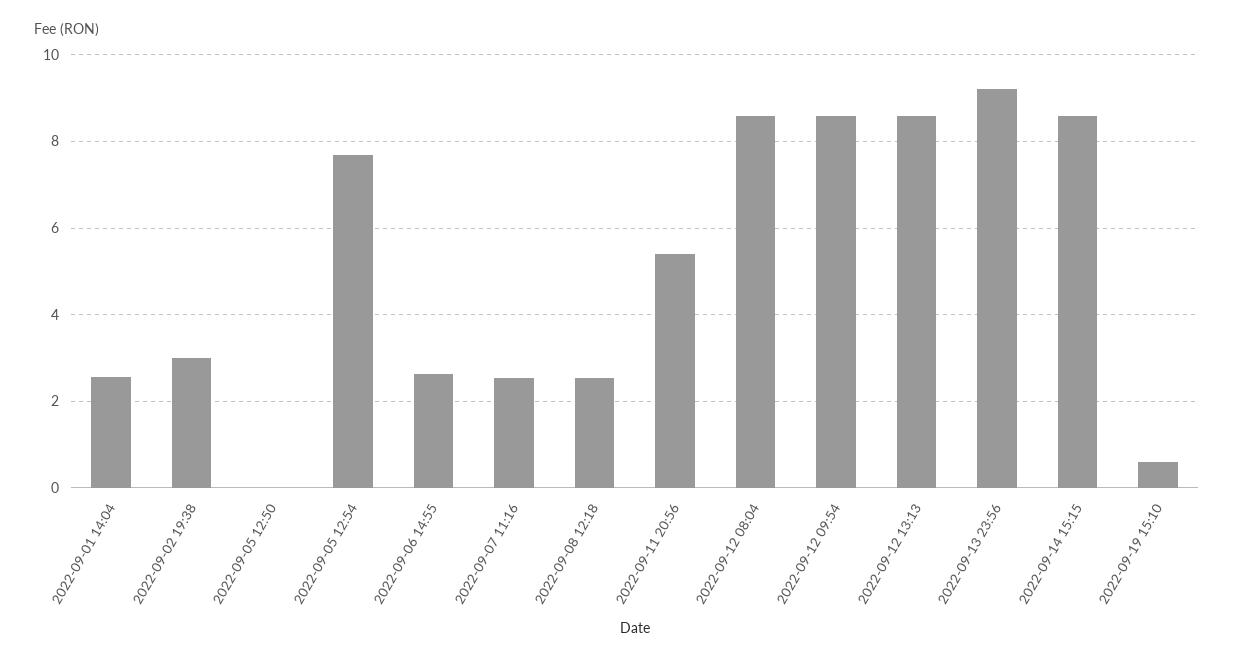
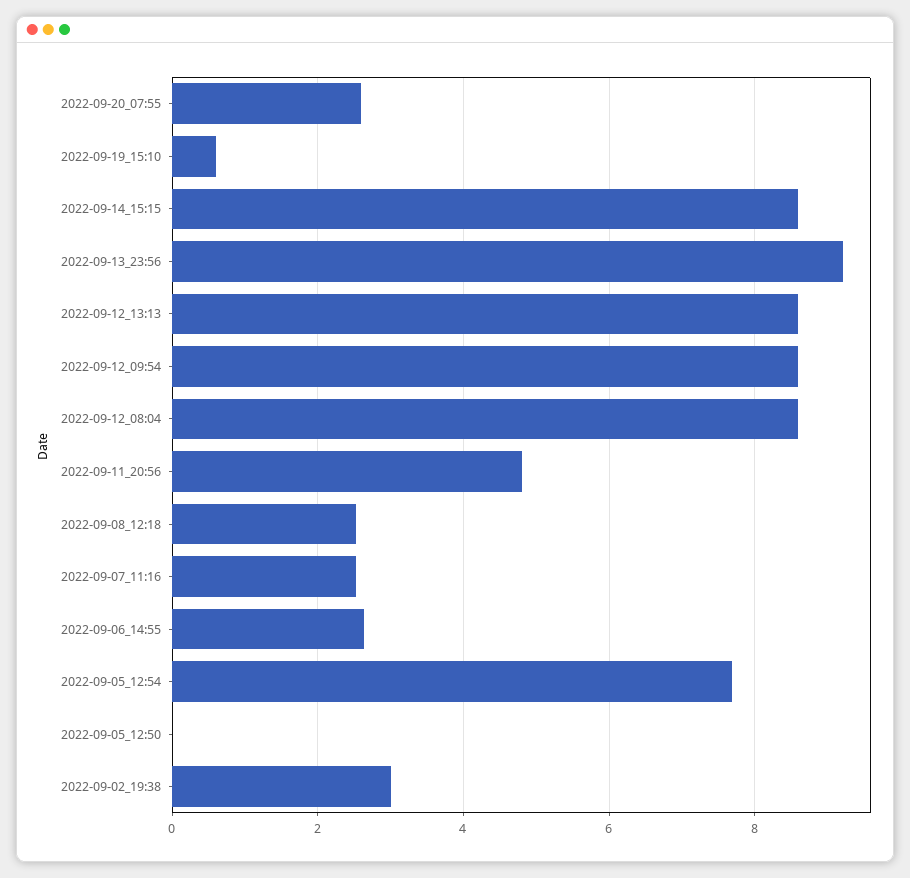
2022-09-01 14:04: 2.6 -> none
2022-09-11 20:56: 5.4 -> 4.8
2022-09-20_07:55: none -> 2.6

